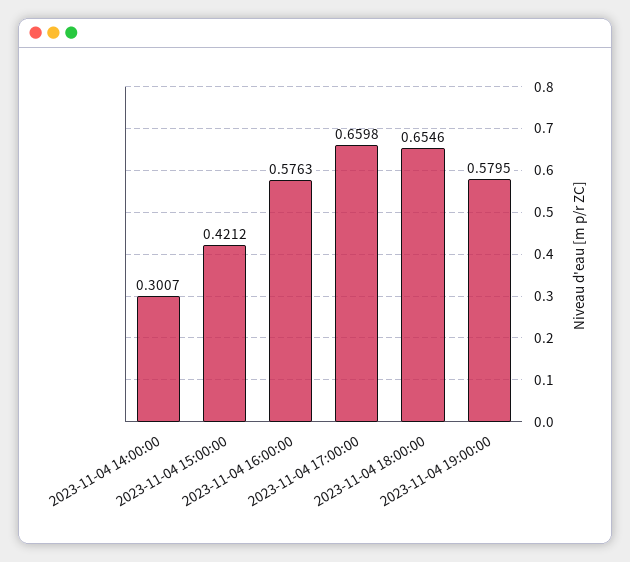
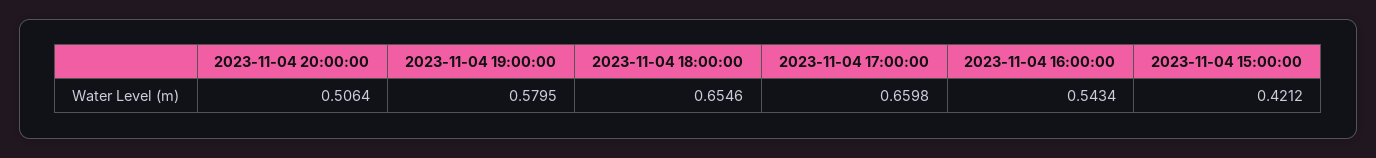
2023-11-04 14:00:00: 0.3007 -> none
2023-11-04 16:00:00: 0.5763 -> 0.5434
2023-11-04 20:00:00: none -> 0.5064

